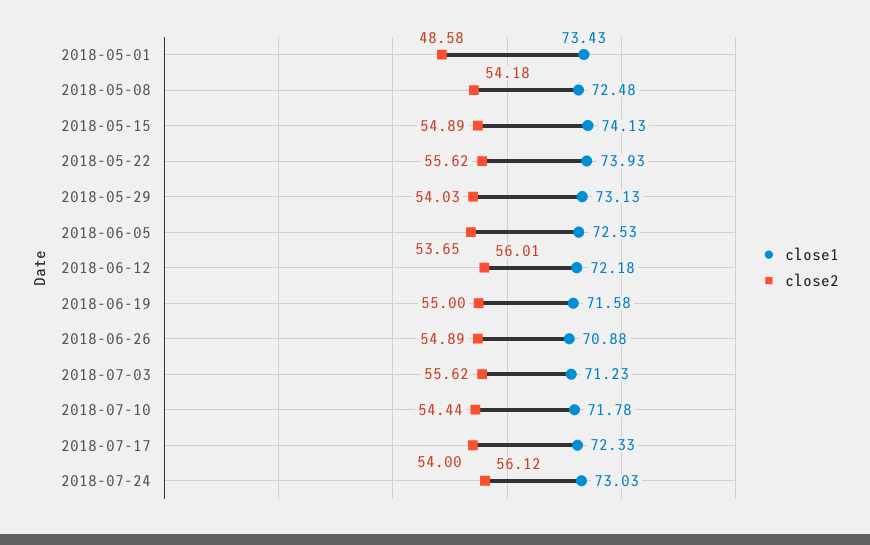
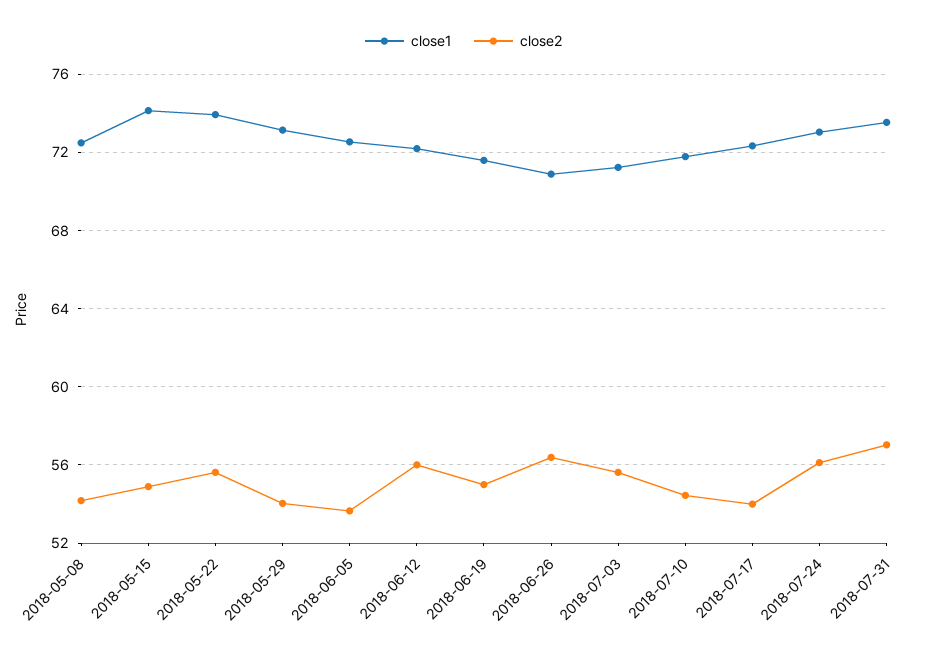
close1, 2018-05-01: 73.43 -> none
close2, 2018-05-01: 48.58 -> none
close2, 2018-06-26: 54.89 -> 56.5
close1, 2018-07-31: none -> 73.5
close2, 2018-07-31: none -> 57

